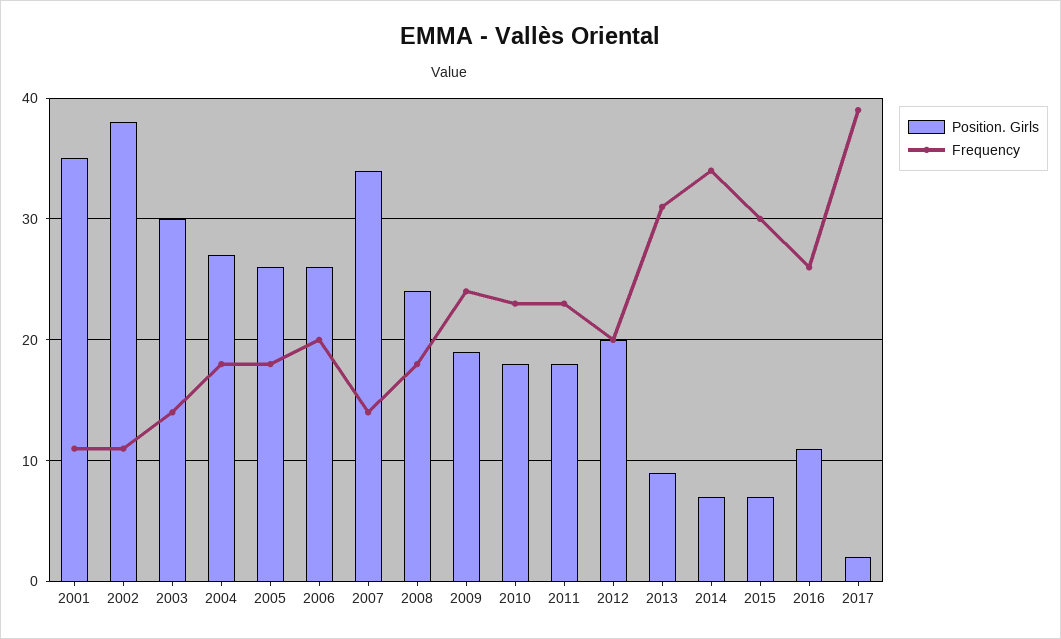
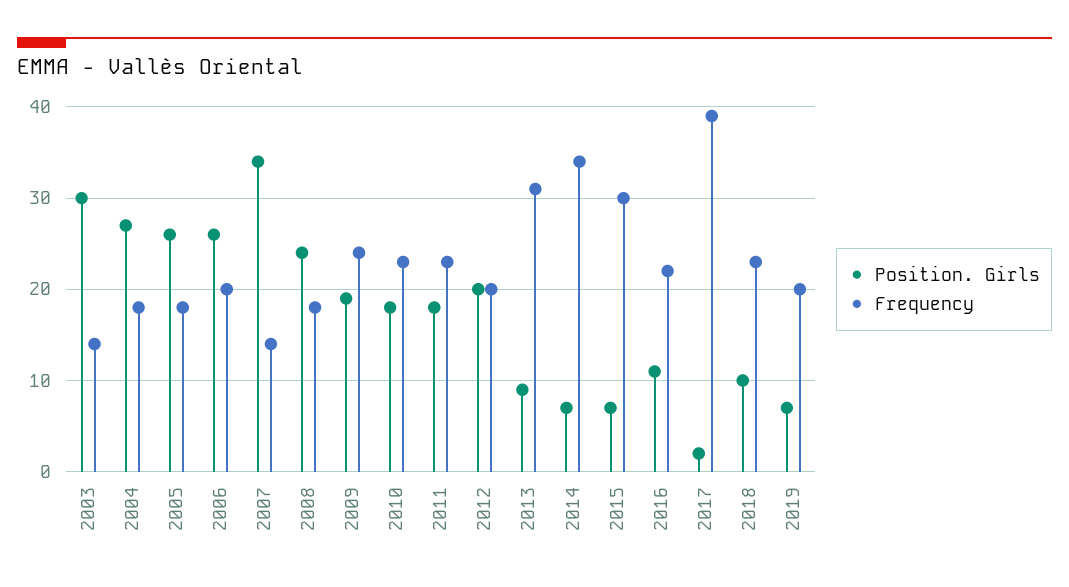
Position. Girls, 2001: 35 -> none
Frequency, 2001: 11 -> none
Position. Girls, 2002: 38 -> none
Frequency, 2002: 11 -> none
Frequency, 2016: 26 -> 22
Position. Girls, 2018: none -> 10
Frequency, 2018: none -> 23
Position. Girls, 2019: none -> 7
Frequency, 2019: none -> 20

